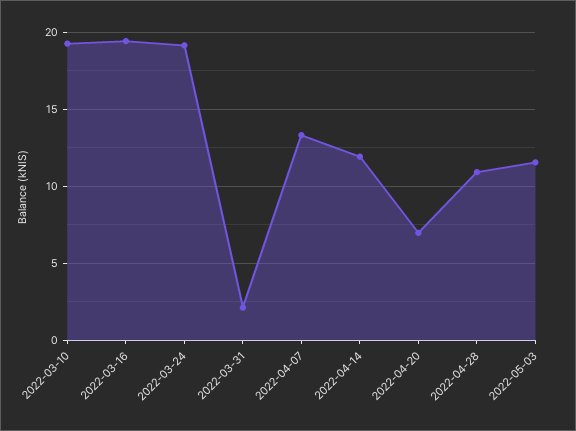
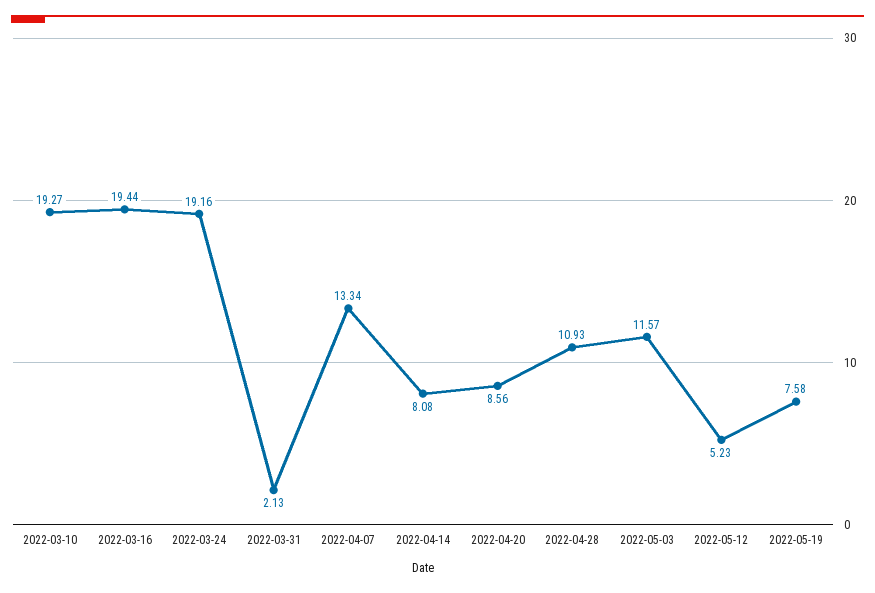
2022-04-14: 12 -> 8.08
2022-04-20: 7 -> 8.56
2022-05-12: none -> 5.23
2022-05-19: none -> 7.58

